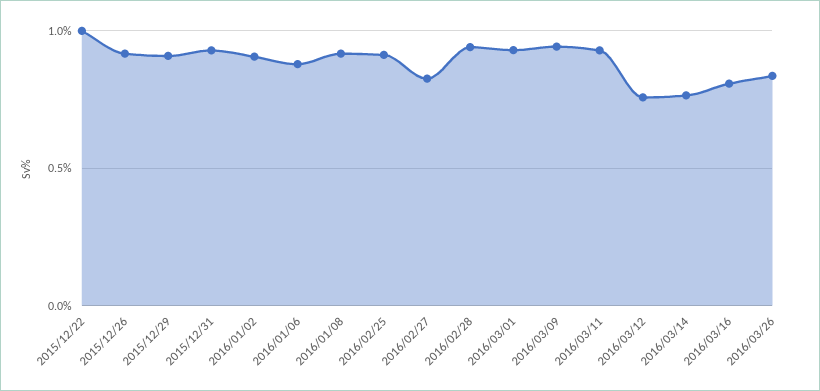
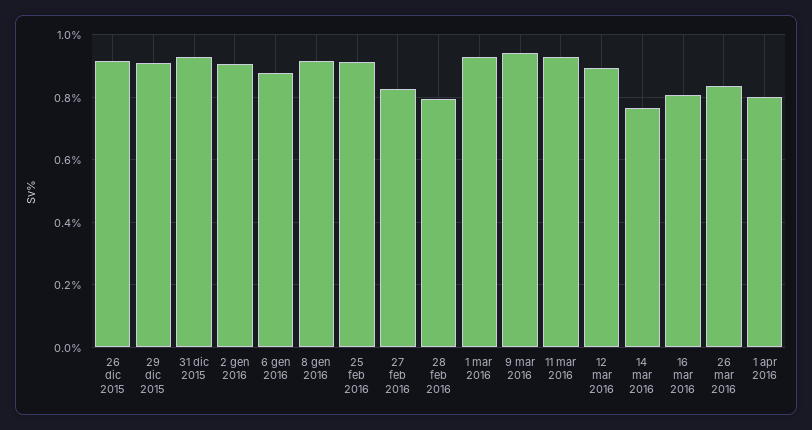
2015/12/22: 1 -> none
2016/02/28: 0.95 -> 0.8
2016/03/12: 0.75 -> 0.9
1 apr 2016: none -> 0.8

